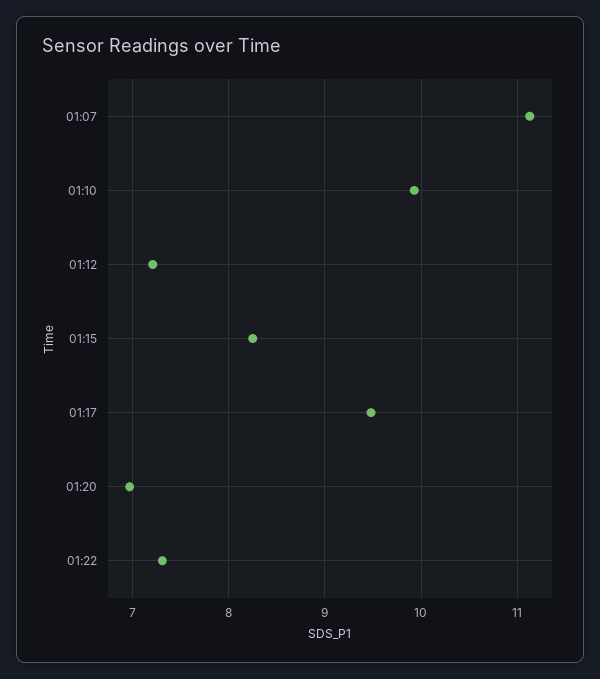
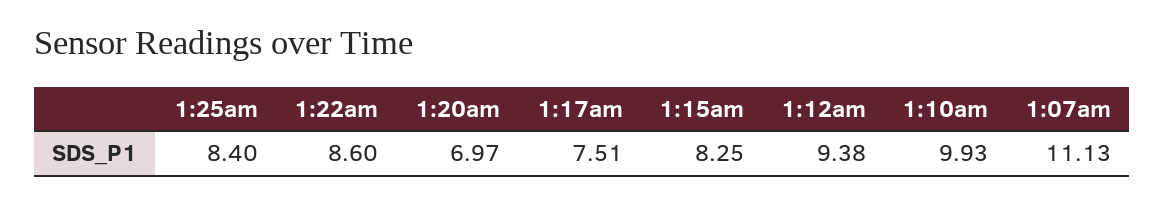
01:12: 7.2 -> 9.38
01:17: 9.5 -> 7.51
01:22: 7.3 -> 8.6
1:25am: none -> 8.4

